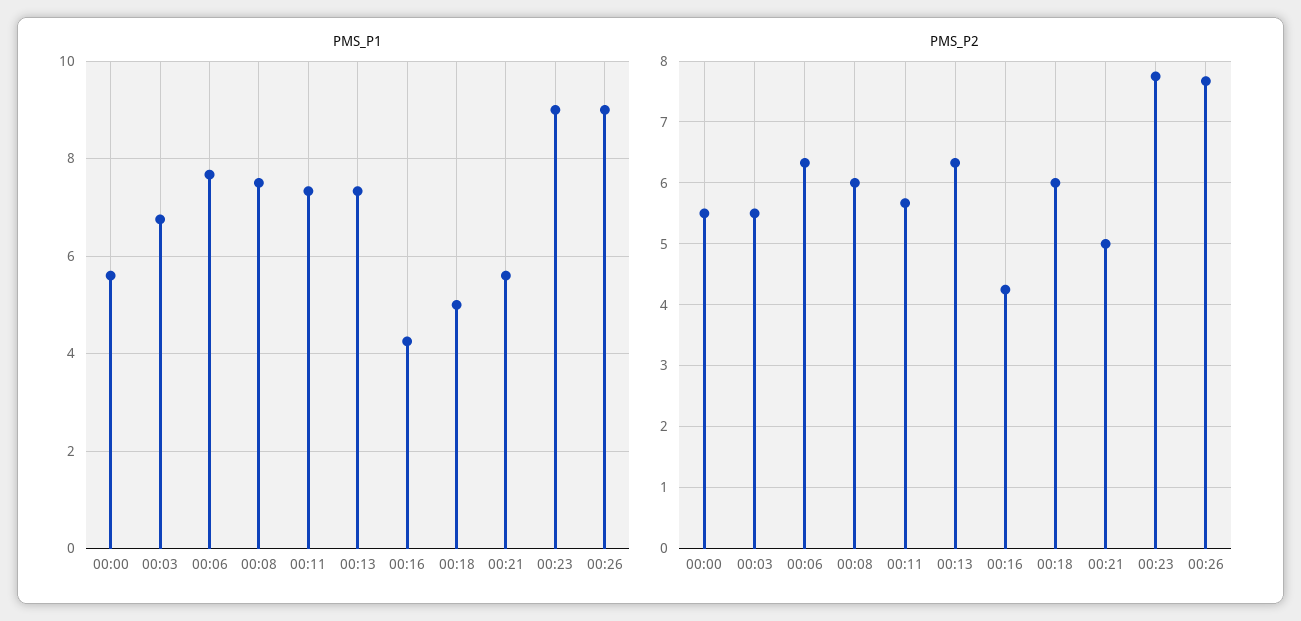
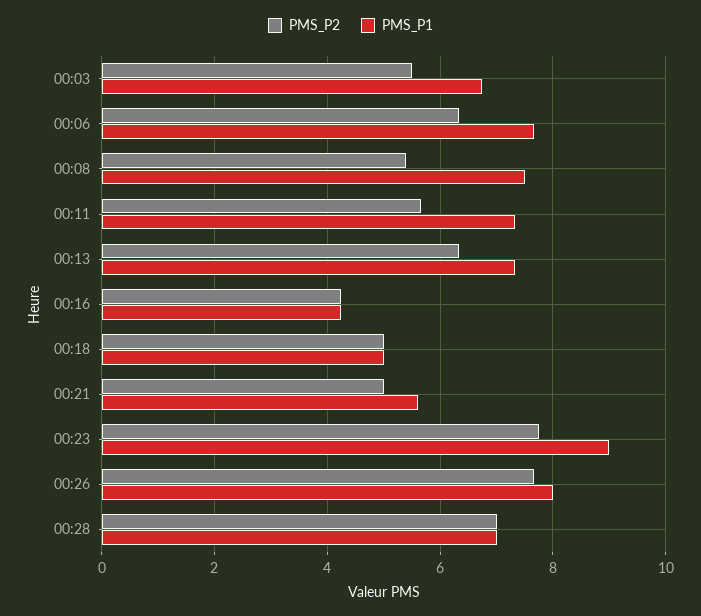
PMS_P1, 00:00: 5.6 -> none
PMS_P1, 00:26: 9 -> 8
PMS_P2, 00:00: 5.5 -> none
PMS_P2, 00:08: 6 -> 5.4
PMS_P2, 00:18: 6 -> 5
PMS_P2, 00:28: none -> 7
PMS_P1, 00:28: none -> 7

